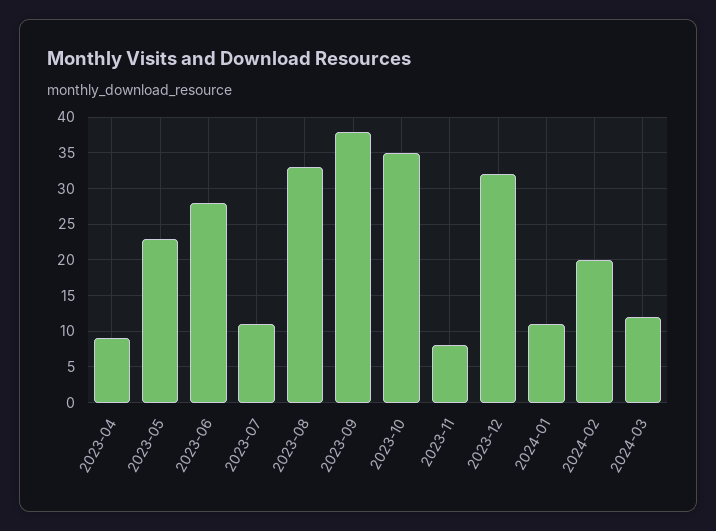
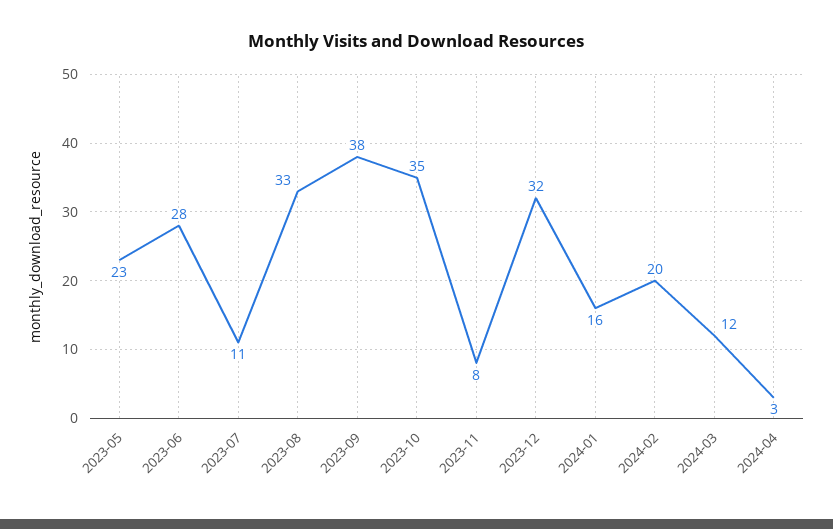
2023-04: 9 -> none
2024-01: 11 -> 16
2024-04: none -> 3

